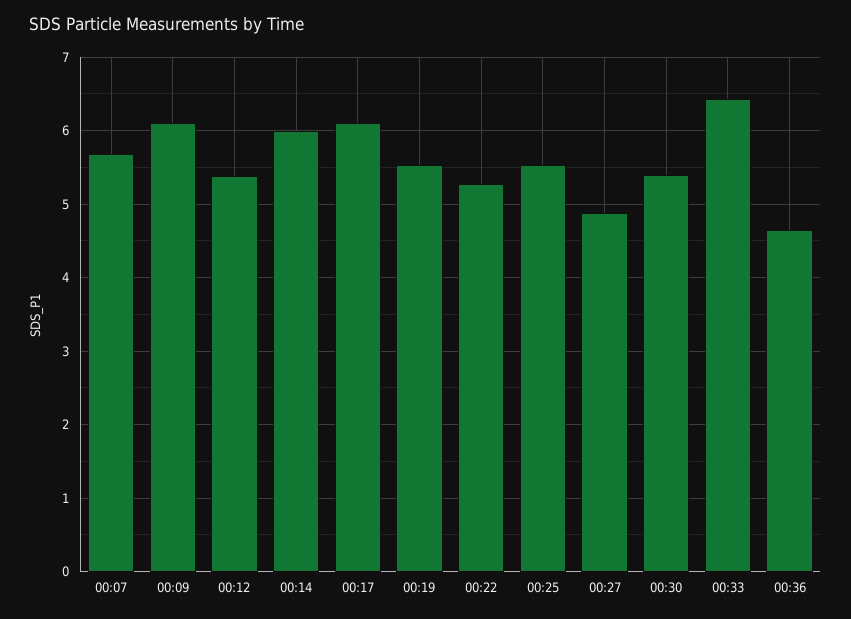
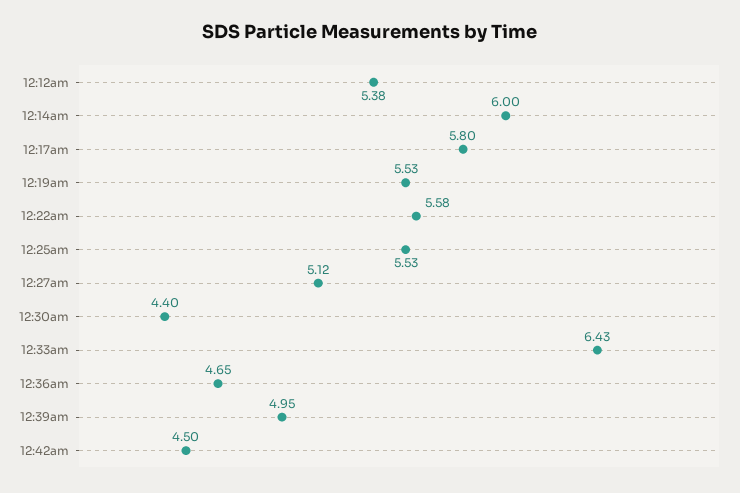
00:07: 5.7 -> none
00:09: 6.1 -> none
00:17: 6.1 -> 5.8
00:22: 5.3 -> 5.58
00:27: 4.9 -> 5.12
00:30: 5.4 -> 4.4
12:39am: none -> 4.95
12:42am: none -> 4.5

